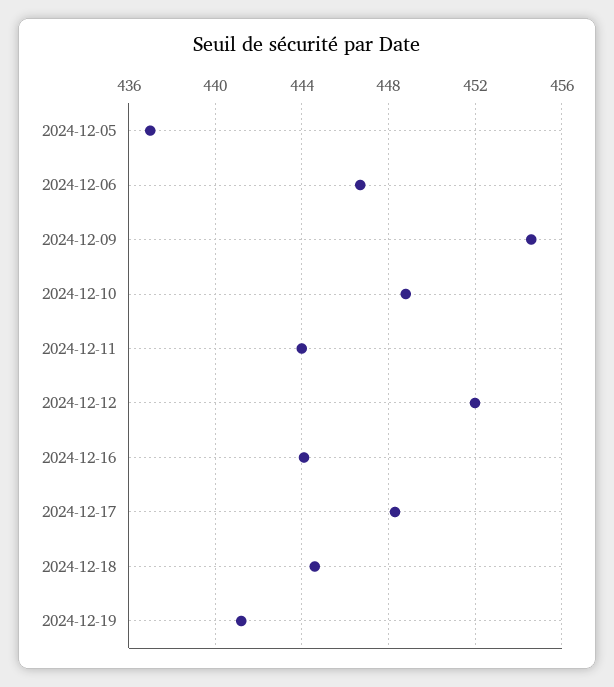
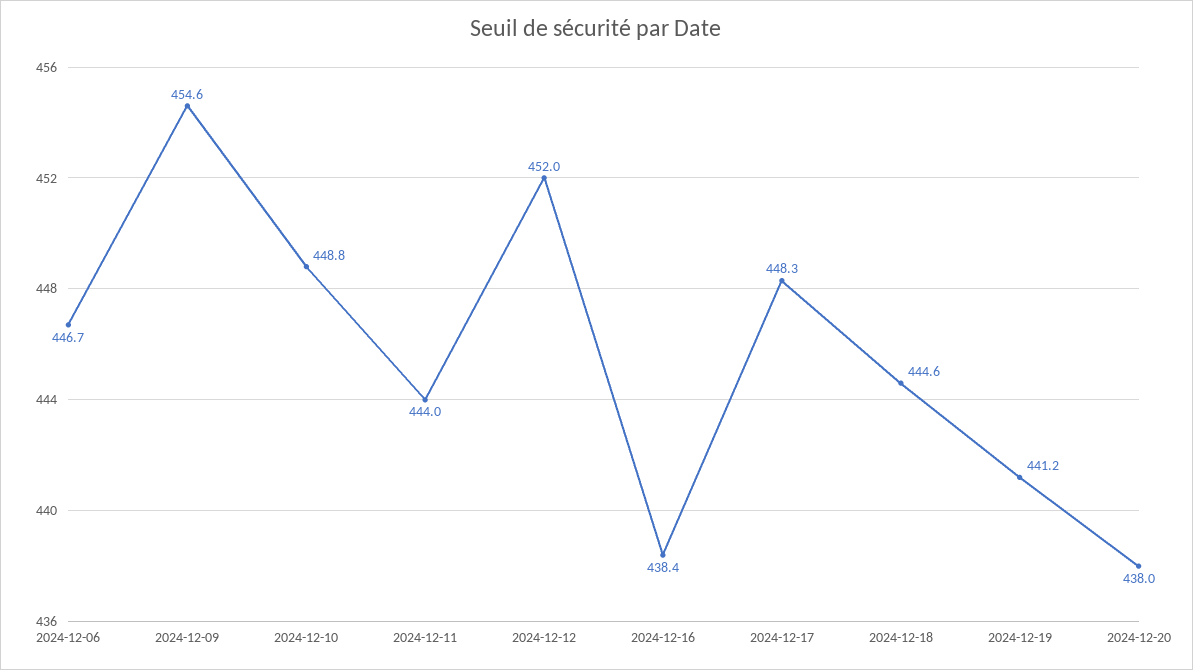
2024-12-05: 437 -> none
2024-12-16: 444 -> 438.4
2024-12-20: none -> 438

